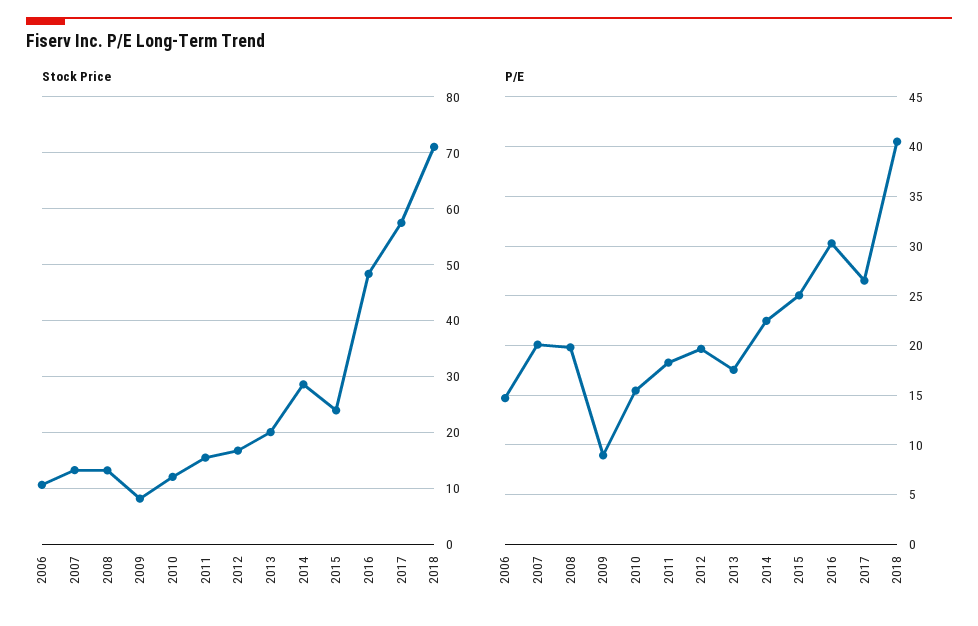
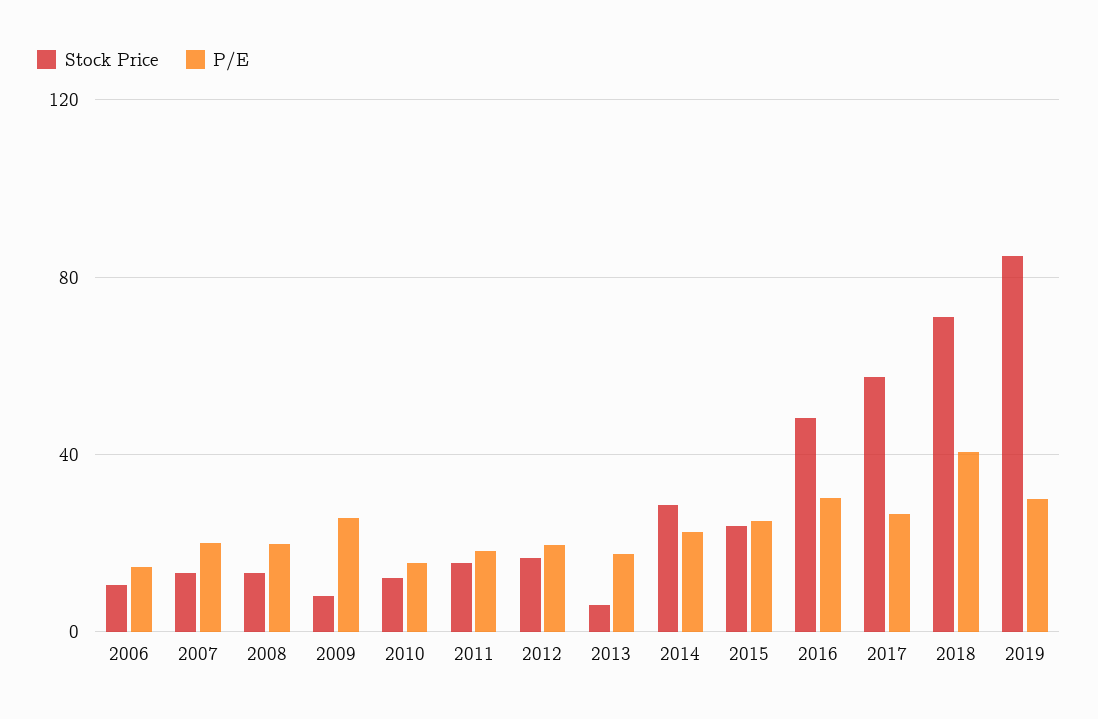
Stock Price, 2013: 20 -> 5
P/E, 2009: 9 -> 25
Stock Price, 2019: none -> 85
P/E, 2019: none -> 30

